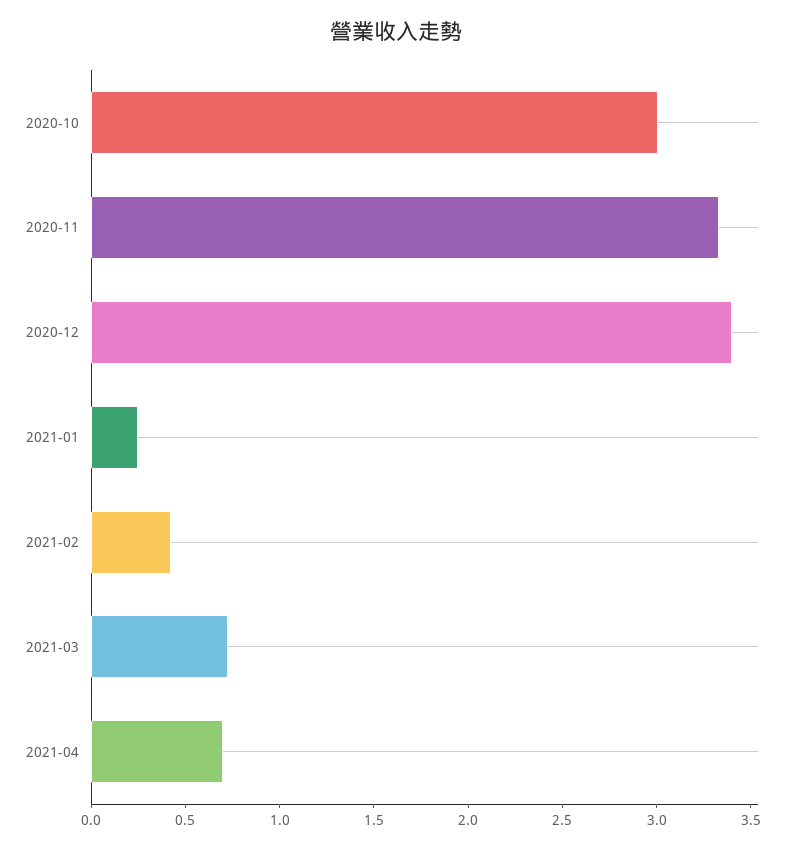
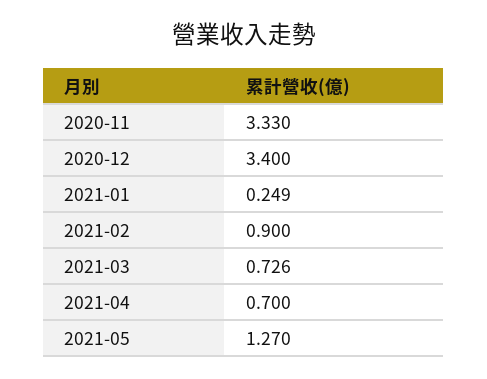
2020-10: 3 -> none
2021-02: 0.4 -> 0.9
2021-05: none -> 1.27

